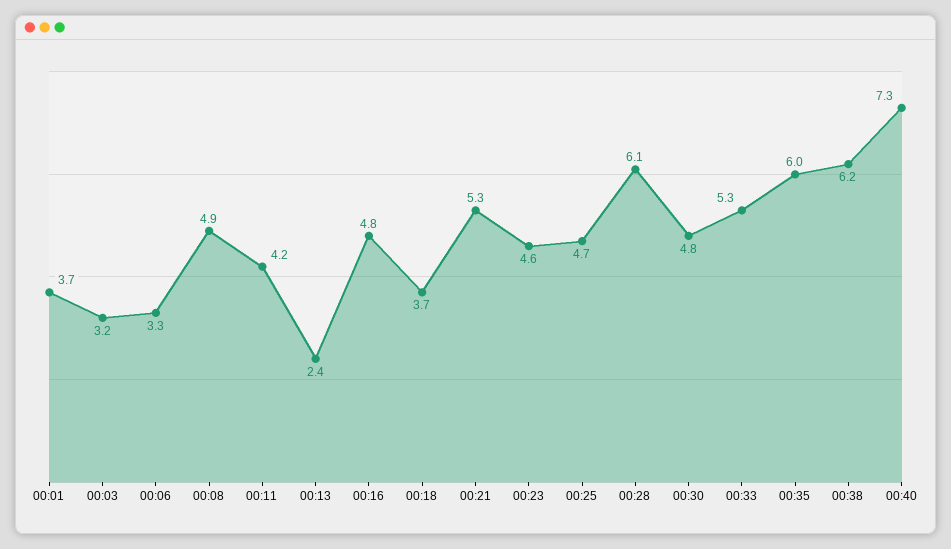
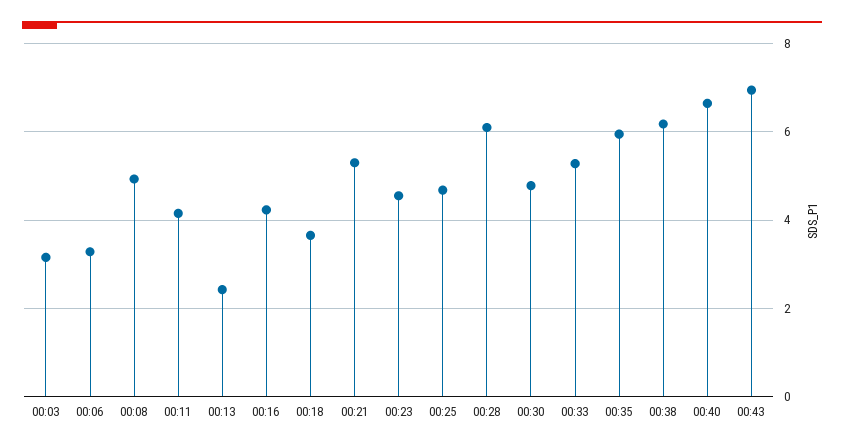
00:01: 3.7 -> none
00:16: 4.8 -> 4.2
00:40: 7.3 -> 6.6
00:43: none -> 7

